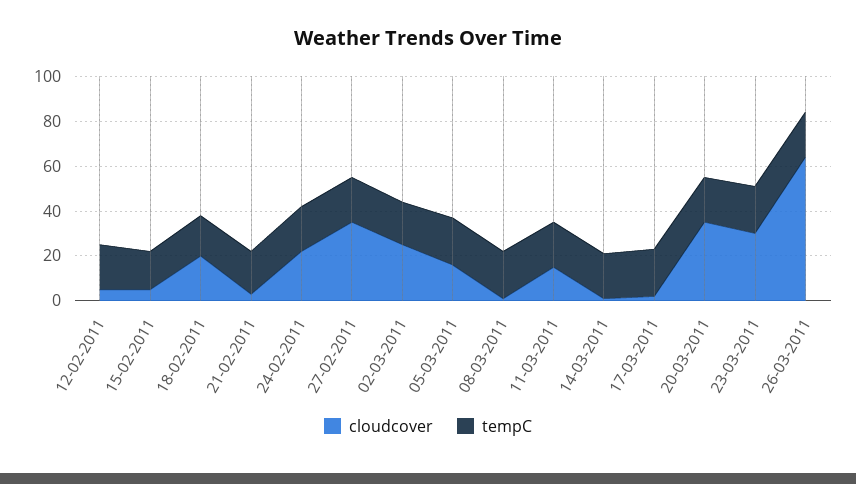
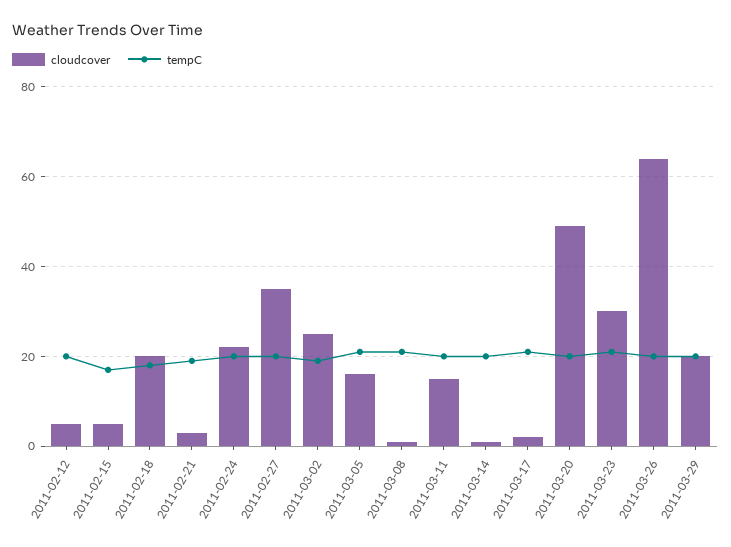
cloudcover, 20-03-2011: 35 -> 50
cloudcover, 2011-03-29: none -> 20
tempC, 2011-03-29: none -> 20

